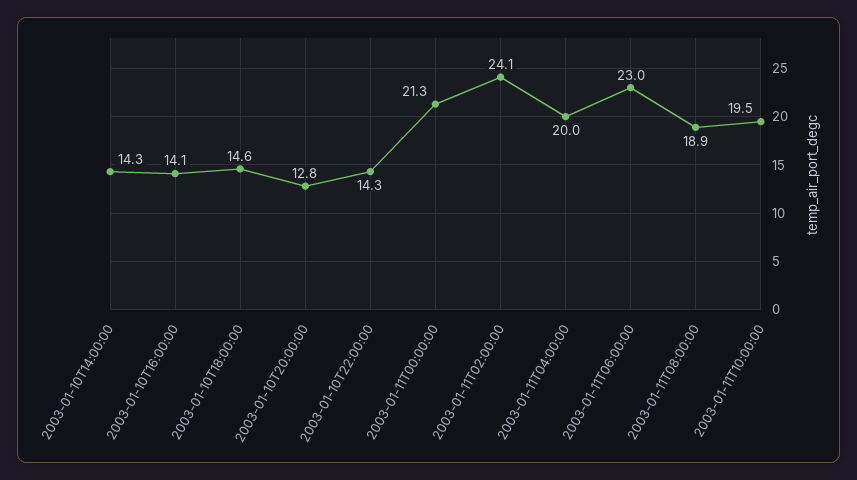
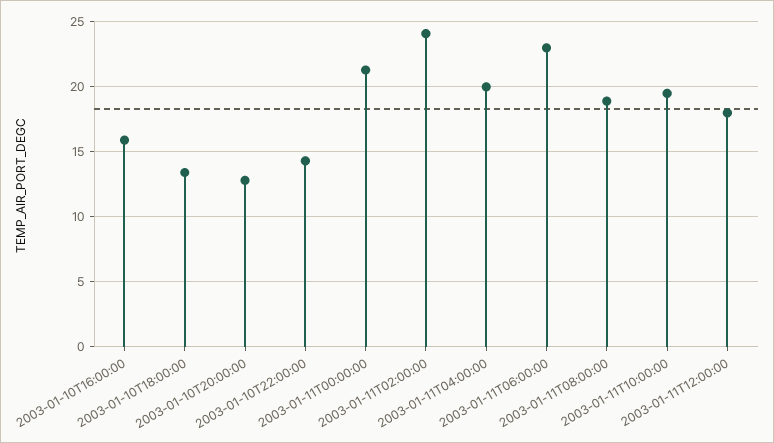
2003-01-10T14:00:00: 14.3 -> none
2003-01-10T16:00:00: 14.1 -> 16
2003-01-10T18:00:00: 14.6 -> 13.5
2003-01-11T12:00:00: none -> 18

